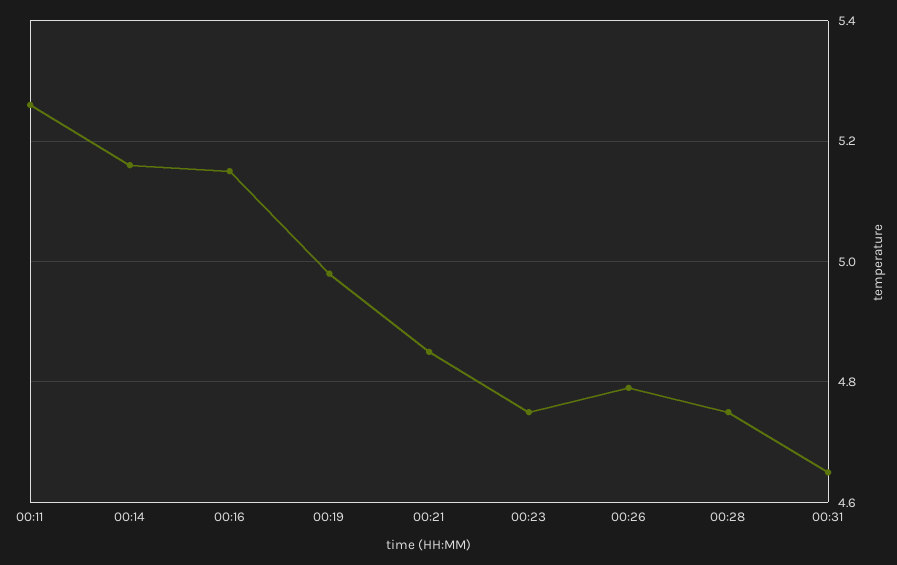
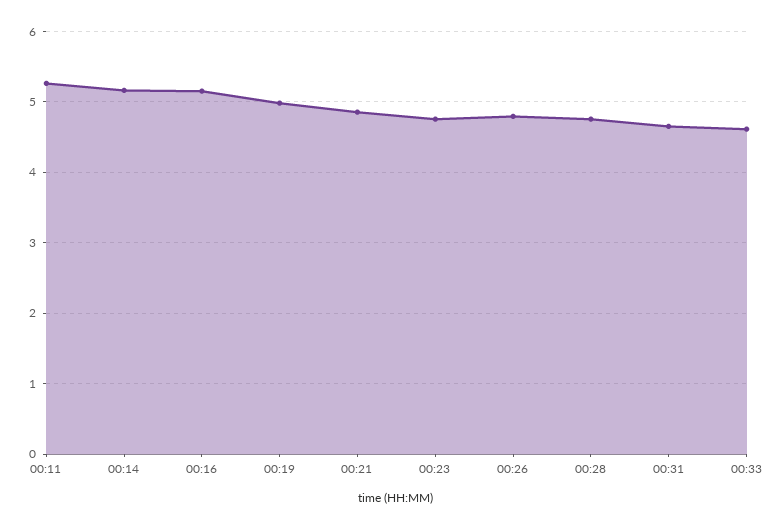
00:33: none -> 4.6

